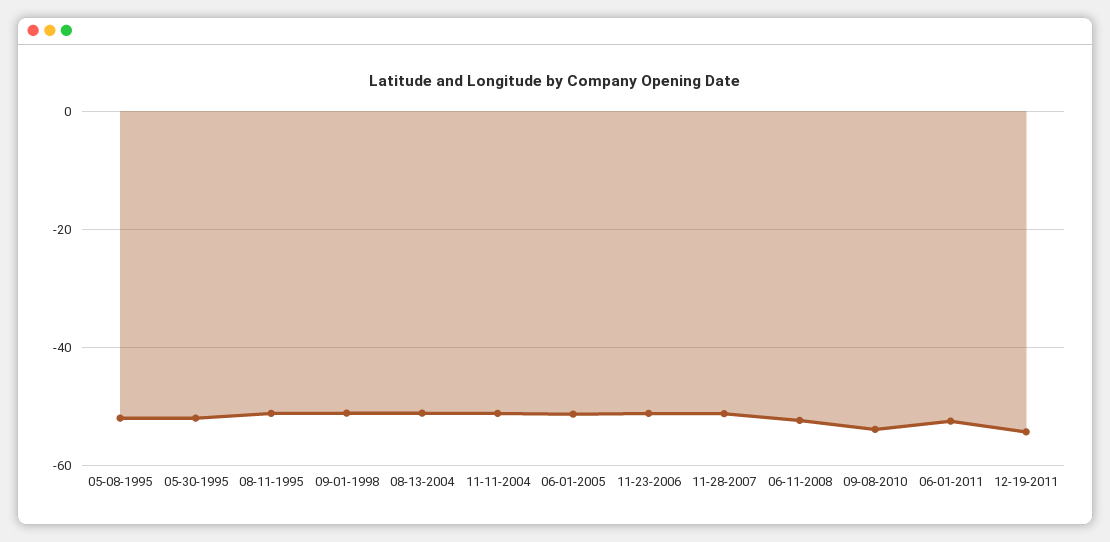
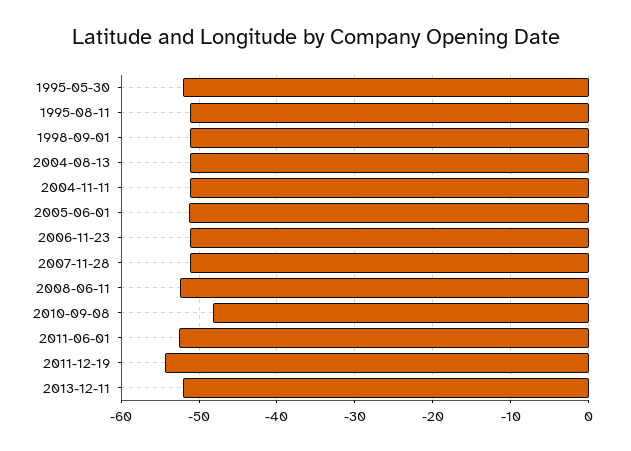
05-08-1995: -52 -> none
09-08-2010: -54 -> -48
2013-12-11: none -> -52

